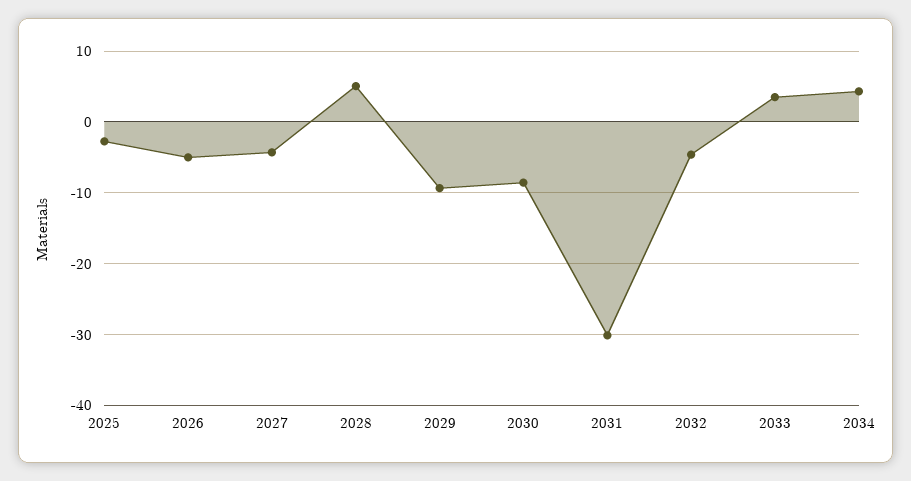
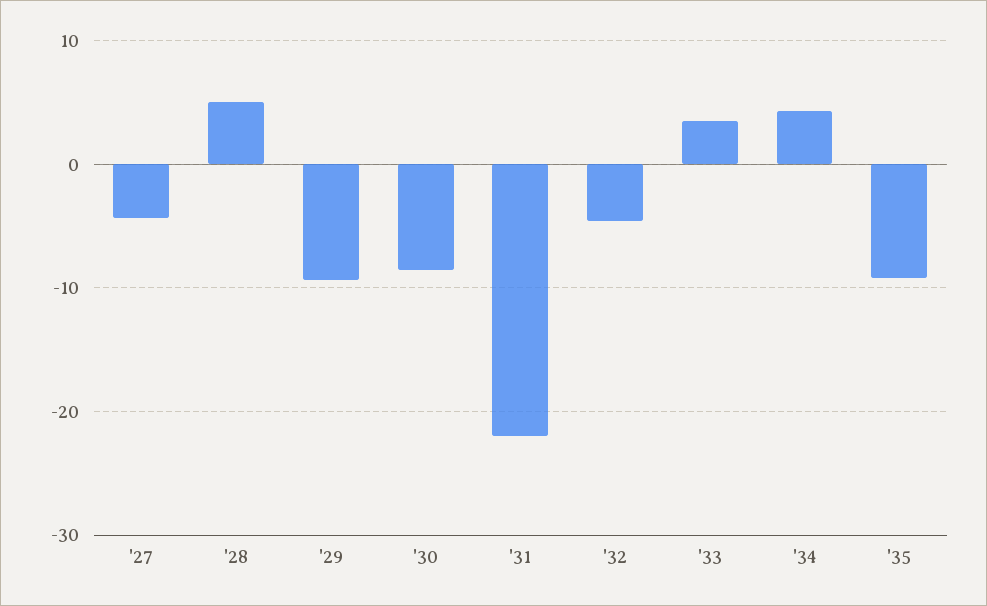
2025: -3 -> none
2026: -5 -> none
2031: -30 -> -22
'35: none -> -9

